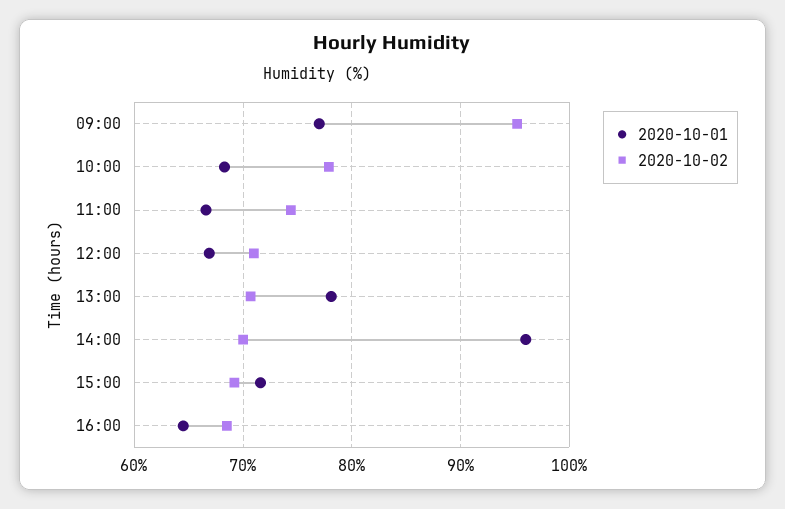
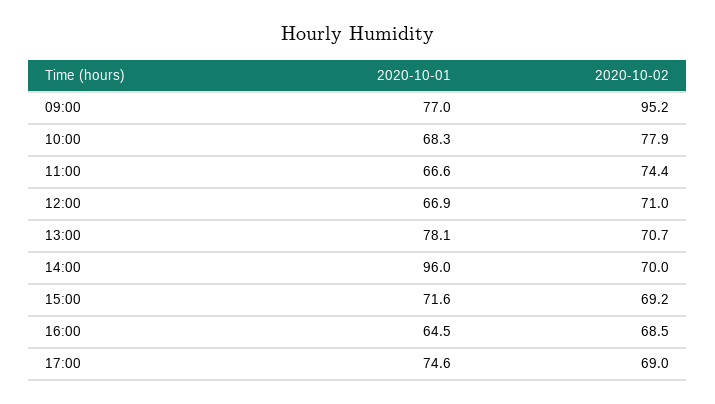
2020-10-01, 17:00: none -> 74.6
2020-10-02, 17:00: none -> 69

